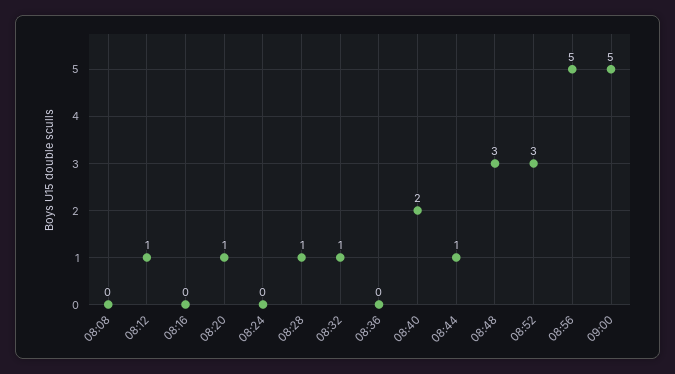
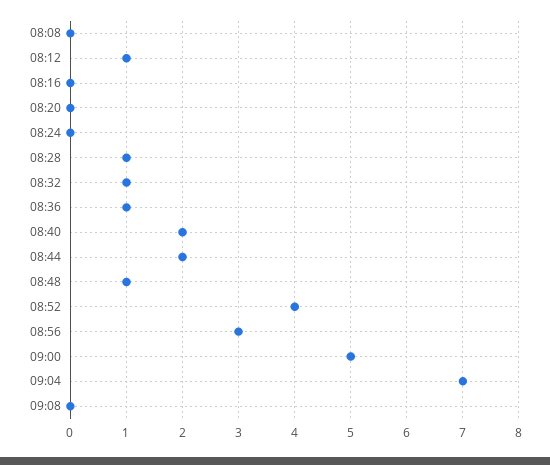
08:20: 1 -> 0
08:36: 0 -> 1
08:44: 1 -> 2
08:48: 3 -> 1
08:52: 3 -> 4
08:56: 5 -> 3
09:04: none -> 7
09:08: none -> 0

